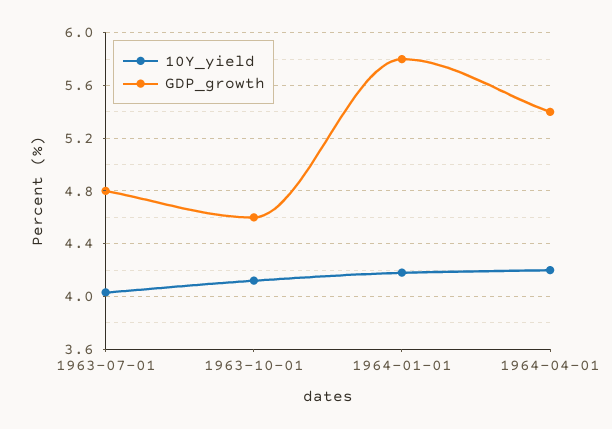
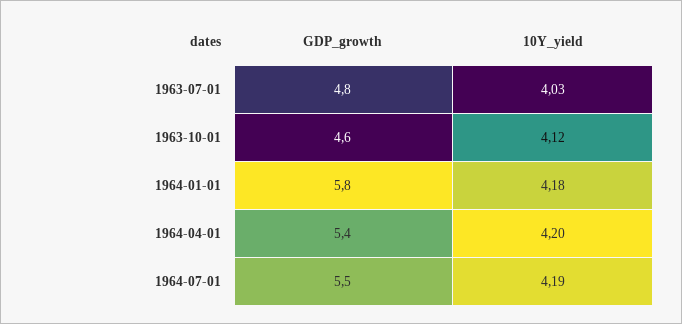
GDP_growth, 1964-07-01: none -> 5.5
10Y_yield, 1964-07-01: none -> 4.19

